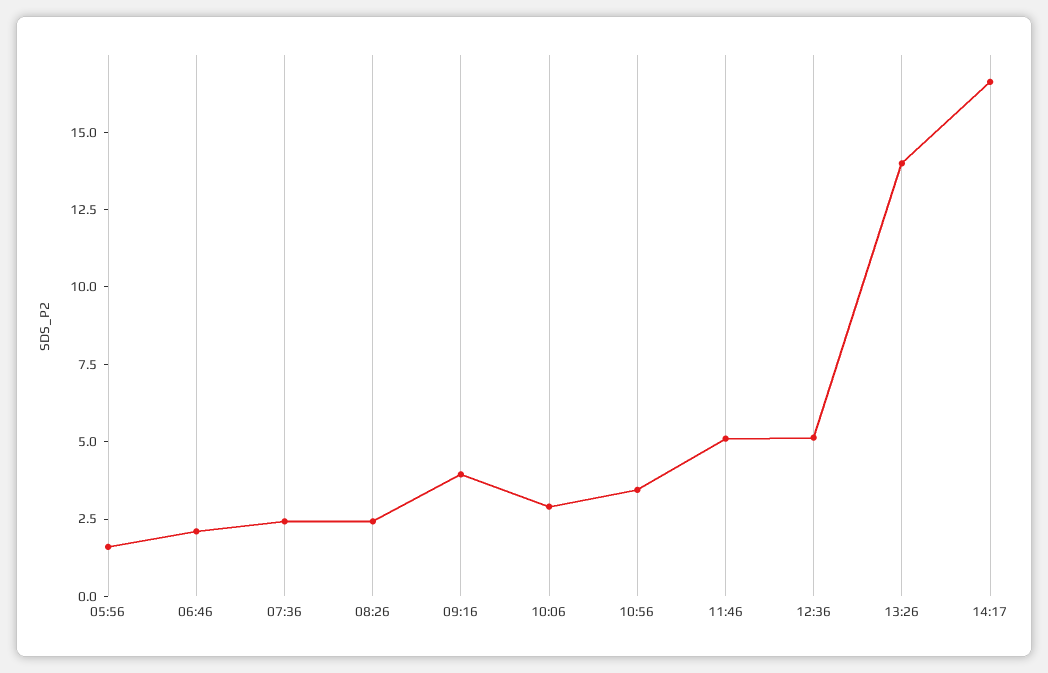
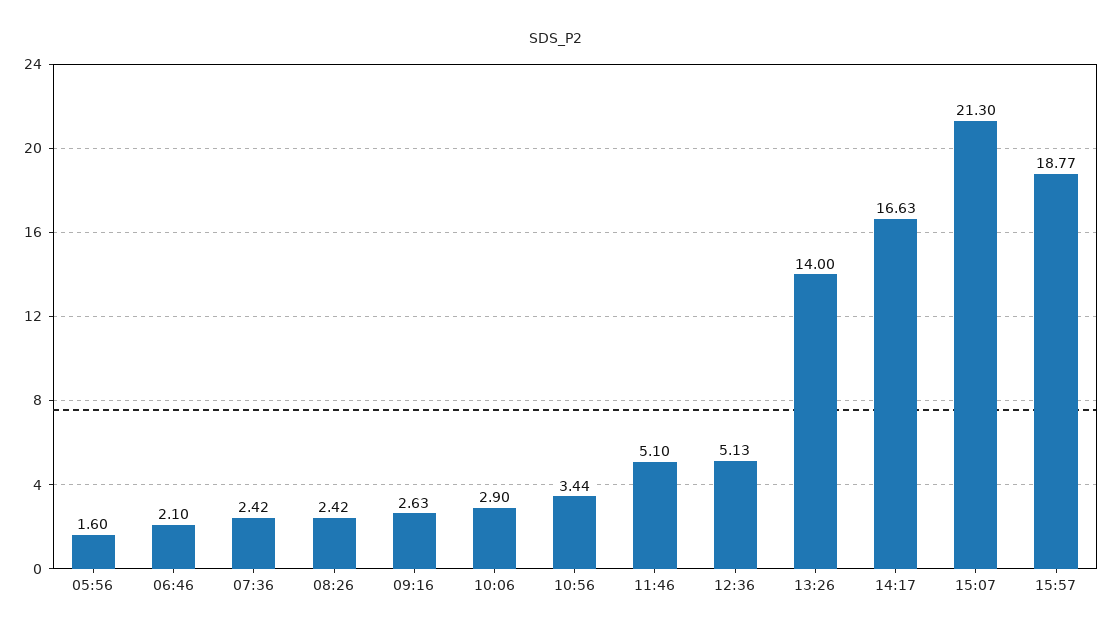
09:16: 4 -> 2.63
15:07: none -> 21.3
15:57: none -> 18.77

